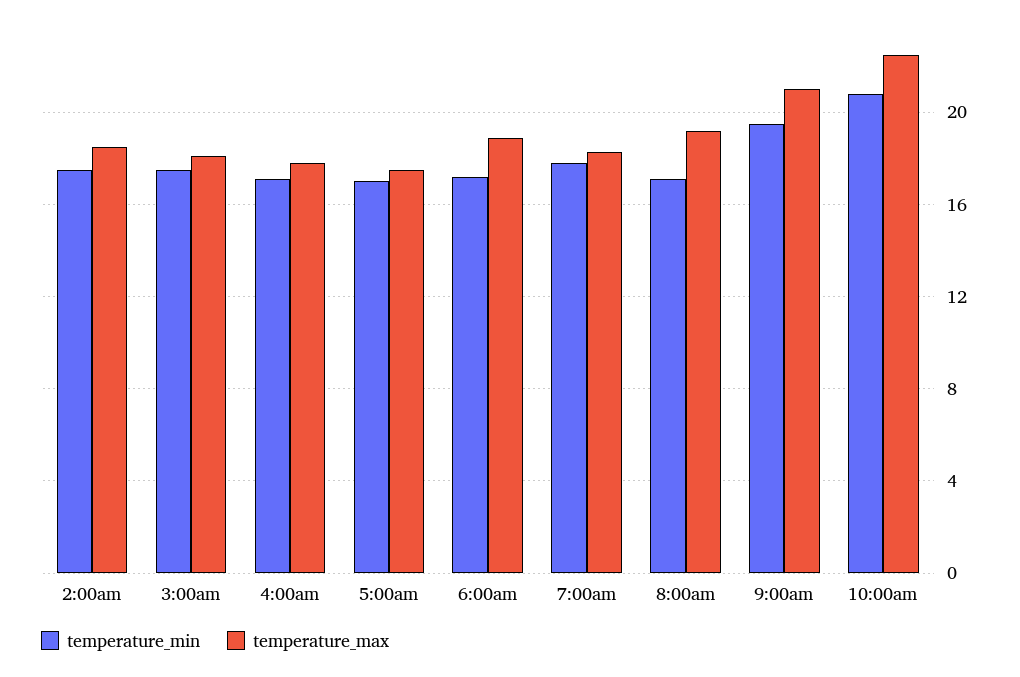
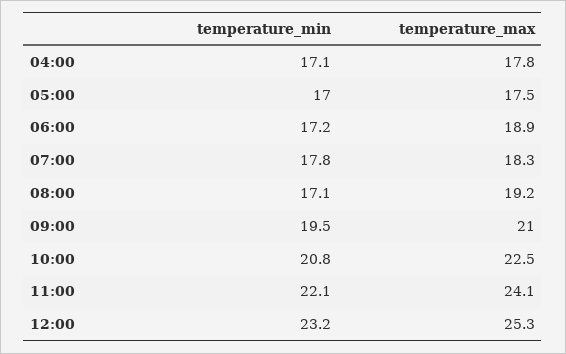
temperature_min, 2:00am: 17.5 -> none
temperature_max, 2:00am: 18.5 -> none
temperature_min, 3:00am: 17.5 -> none
temperature_max, 3:00am: 18 -> none
temperature_min, 11:00: none -> 22.1
temperature_max, 11:00: none -> 24.1
temperature_min, 12:00: none -> 23.2
temperature_max, 12:00: none -> 25.3

